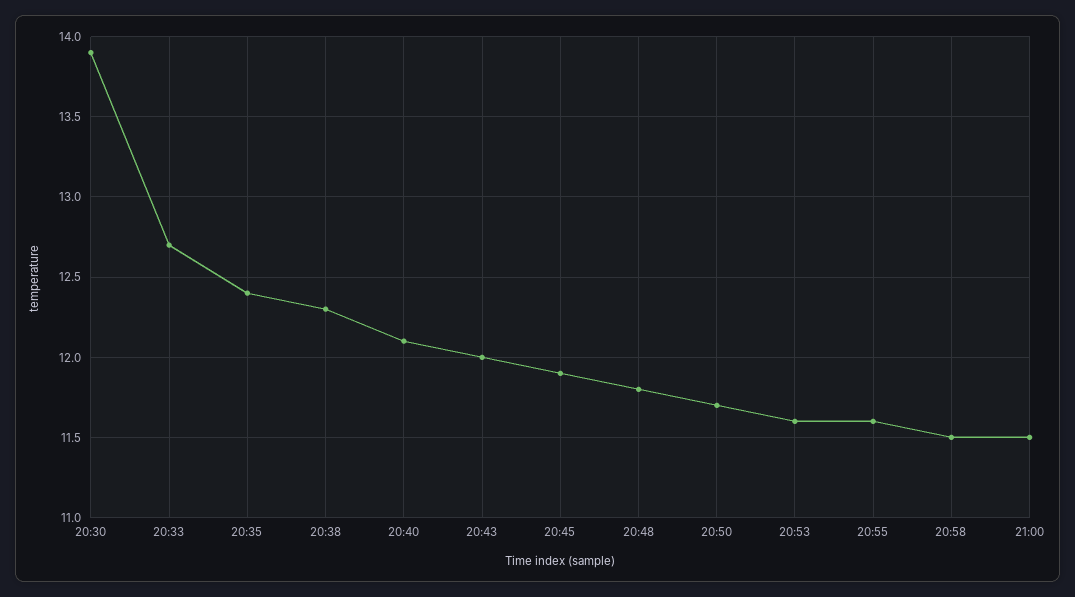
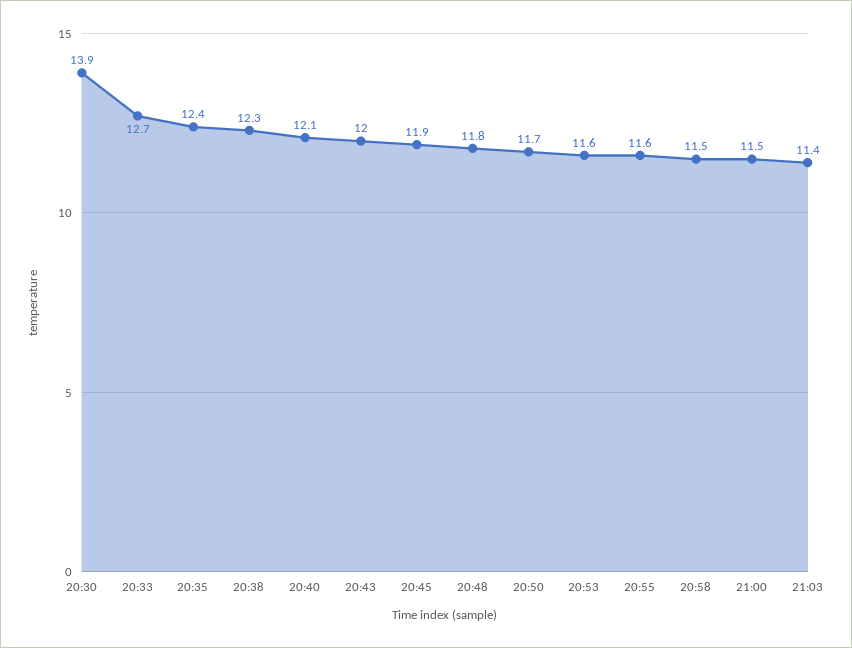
21:03: none -> 11.4

